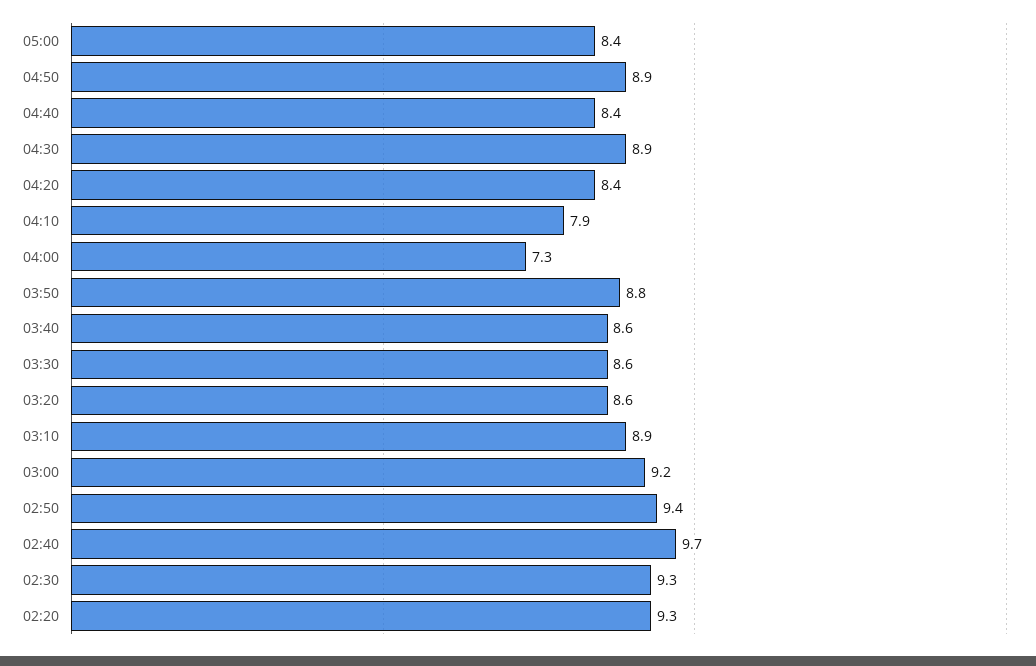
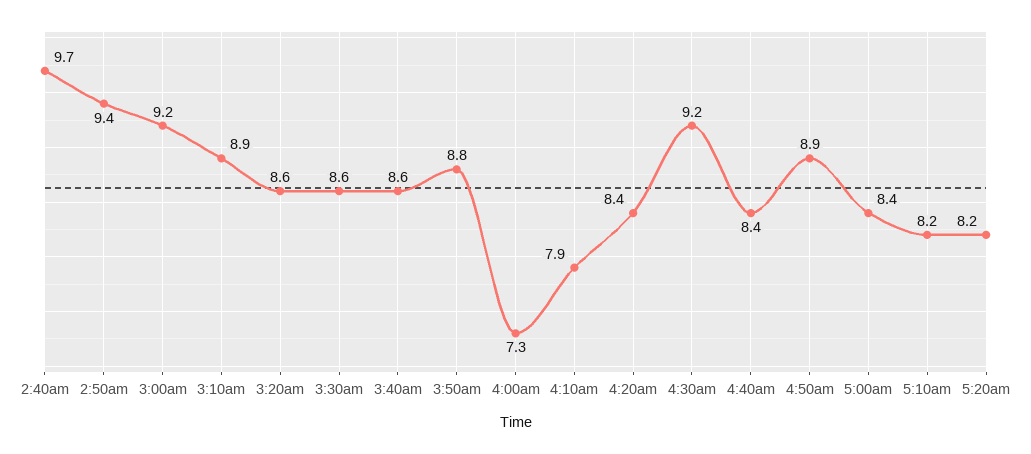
04:30: 8.9 -> 9.2
02:30: 9.3 -> none
02:20: 9.3 -> none
5:10am: none -> 8.2
5:20am: none -> 8.2

